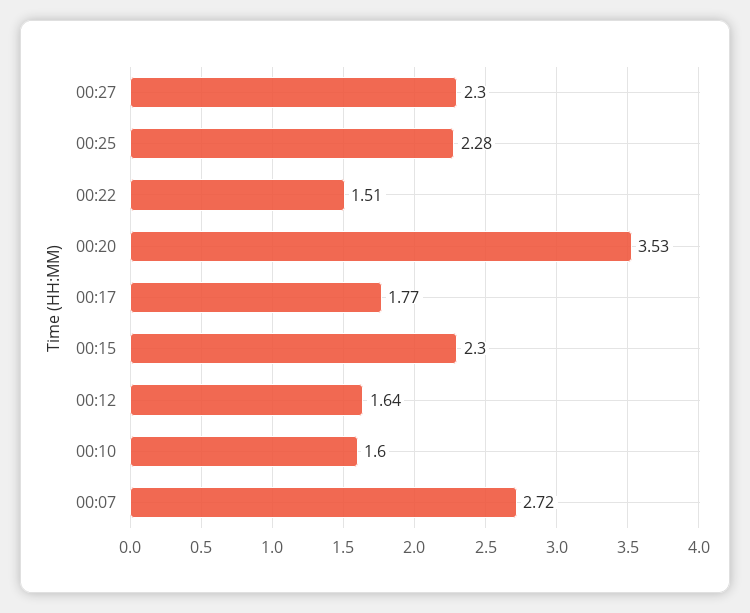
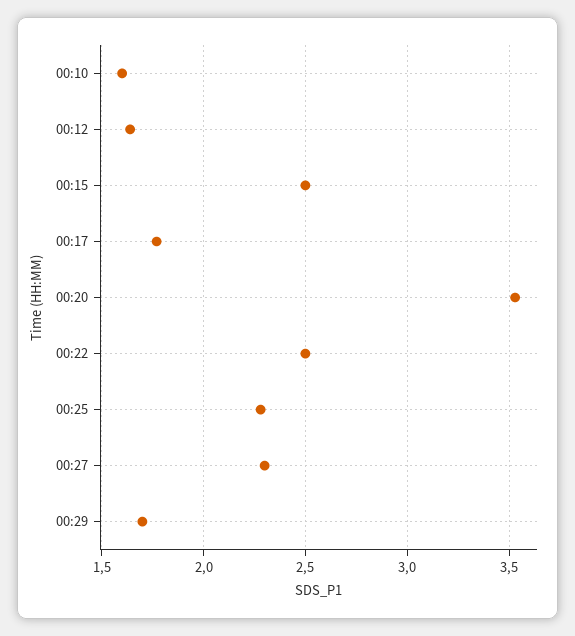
00:22: 1.51 -> 2.5
00:15: 2.3 -> 2.5
00:07: 2.72 -> none
00:29: none -> 1.7

